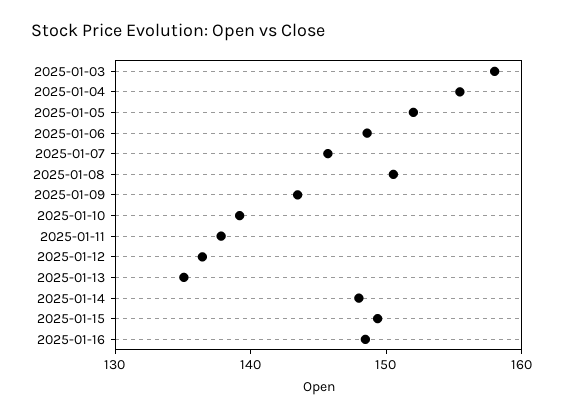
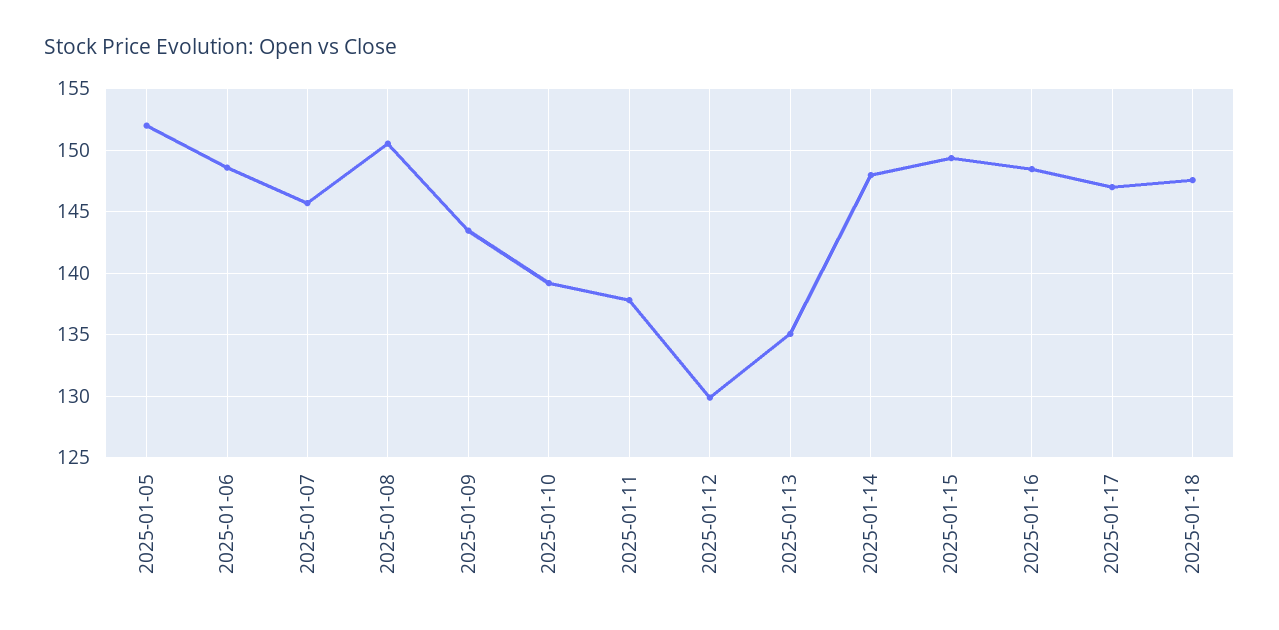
2025-01-03: 158 -> none
2025-01-04: 156 -> none
2025-01-12: 136 -> 130
2025-01-17: none -> 147
2025-01-18: none -> 147.5

